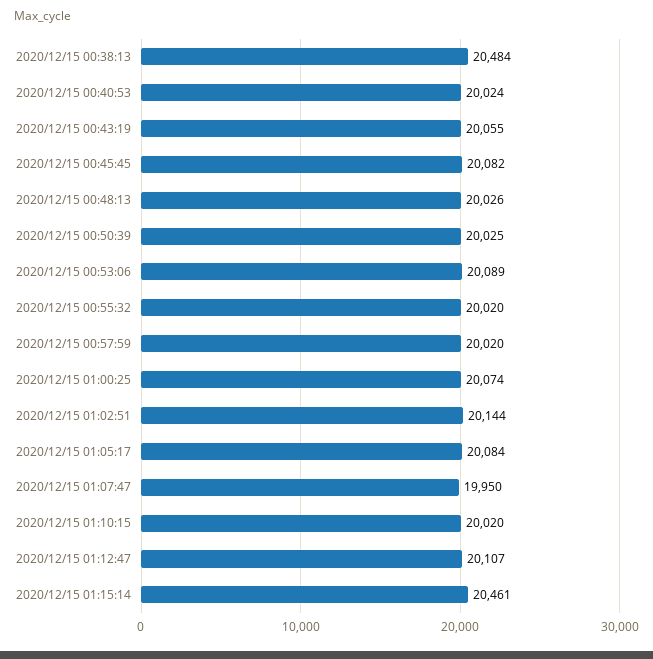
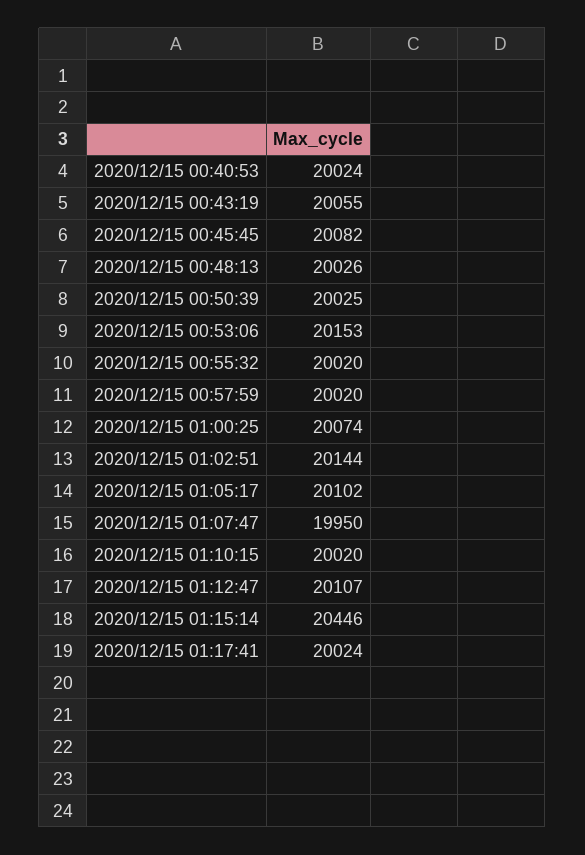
2020/12/15 00:38:13: 20484 -> none
2020/12/15 00:53:06: 20089 -> 20153
2020/12/15 01:05:17: 20084 -> 20102
2020/12/15 01:15:14: 20461 -> 20446
2020/12/15 01:17:41: none -> 20024

